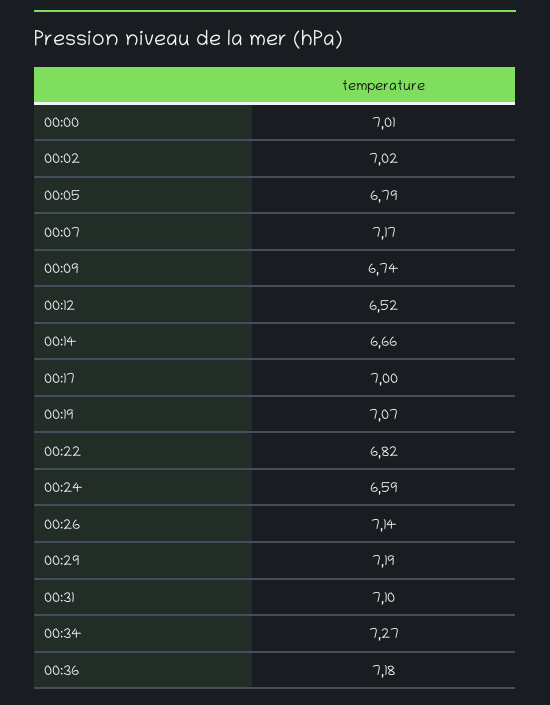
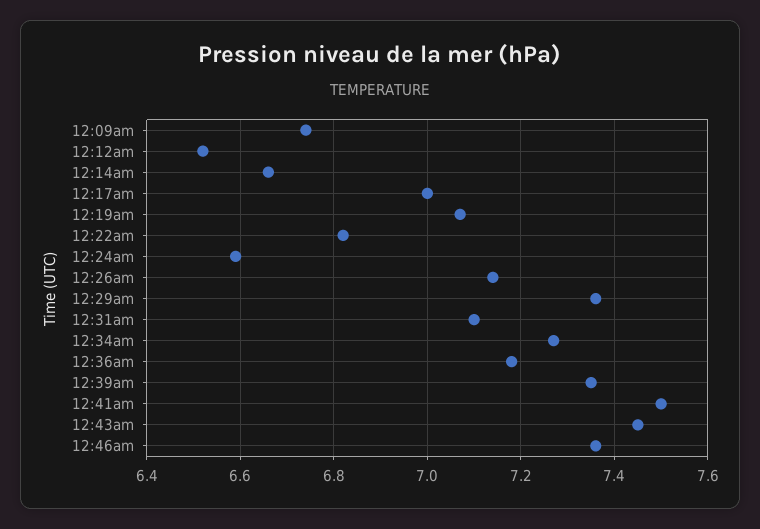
00:00: 7.01 -> none
00:02: 7.02 -> none
00:05: 6.79 -> none
00:07: 7.17 -> none
00:29: 7.19 -> 7.35
12:39am: none -> 7.35
12:41am: none -> 7.5
12:43am: none -> 7.45
12:46am: none -> 7.35

